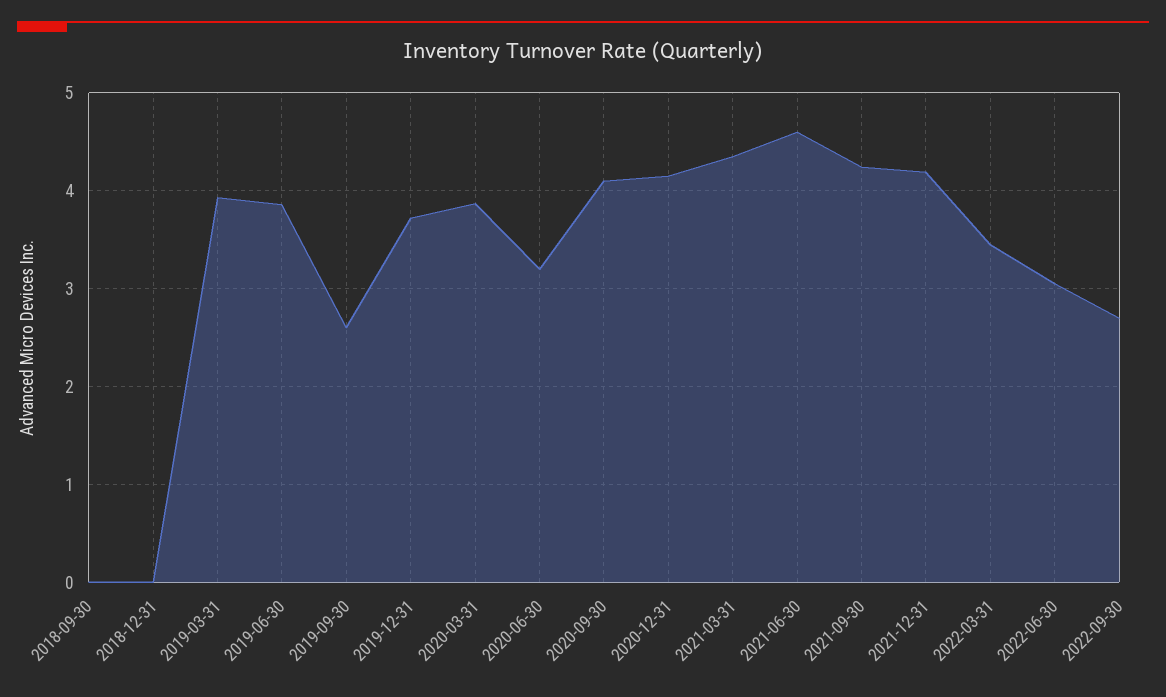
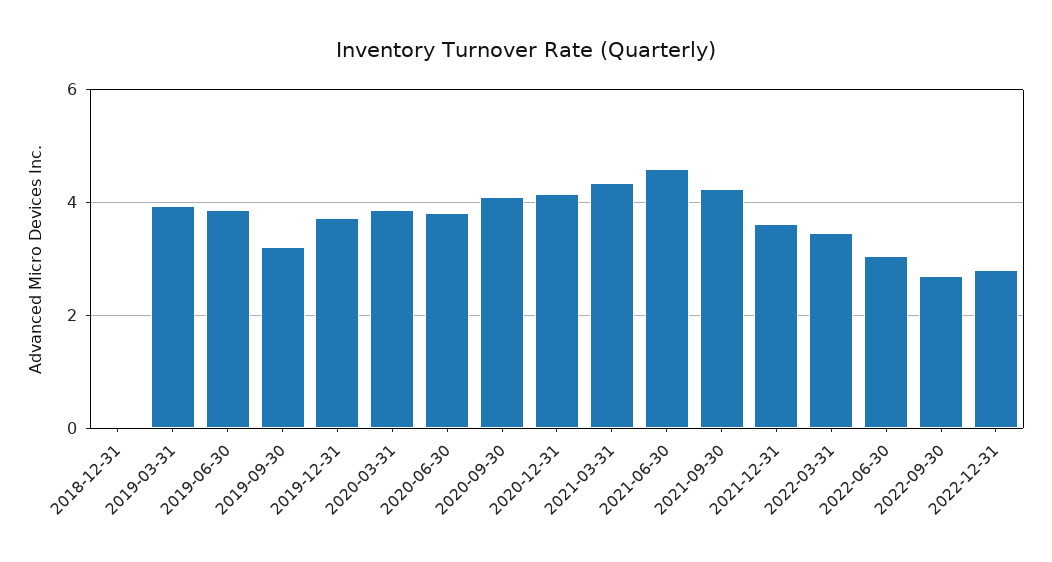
2018-09-30: 0 -> none
2019-09-30: 2.6 -> 3.2
2020-06-30: 3.2 -> 3.8
2021-12-31: 4.2 -> 3.6
2022-12-31: none -> 2.8

